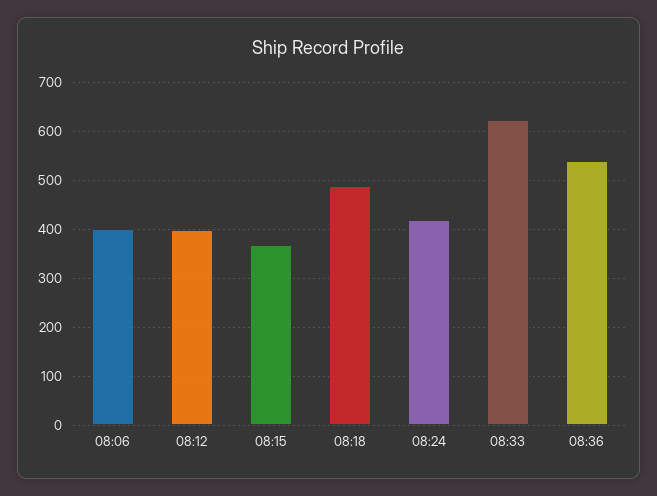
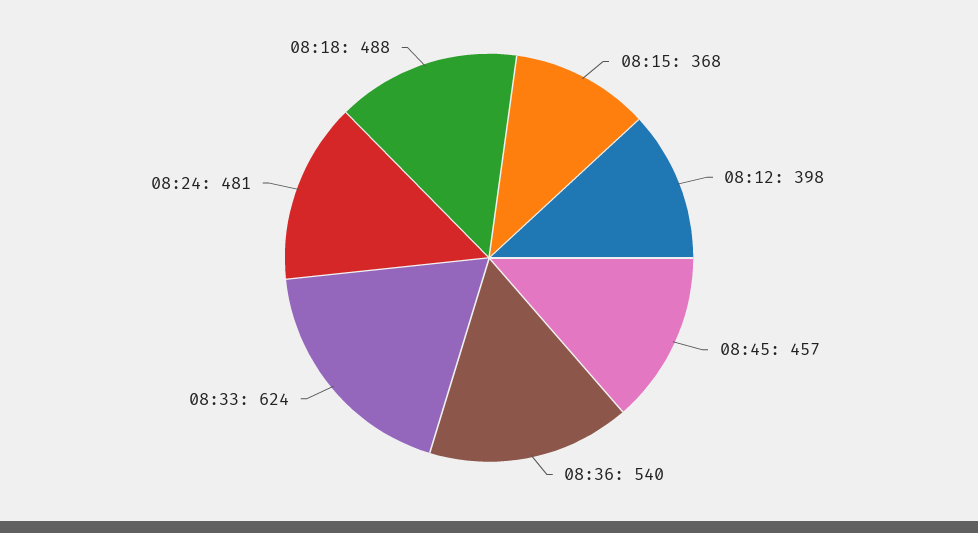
08:06: 400 -> none
08:24: 420 -> 481
08:45: none -> 457

